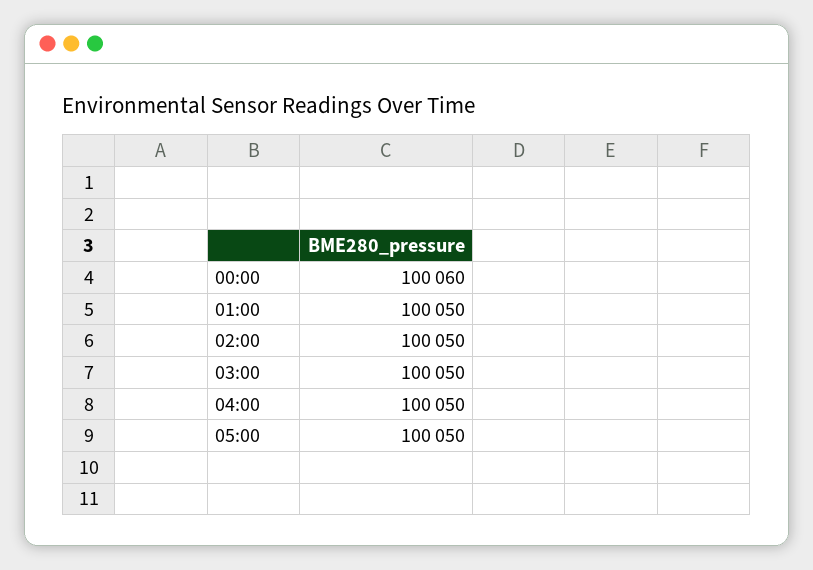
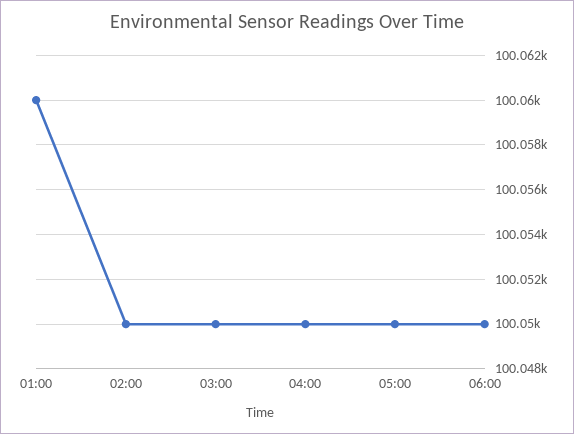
00:00: 100060 -> none
01:00: 100050 -> 100060
06:00: none -> 100050

